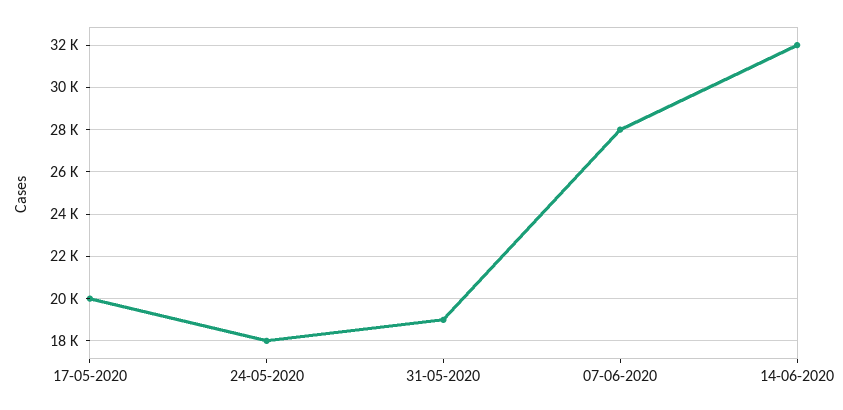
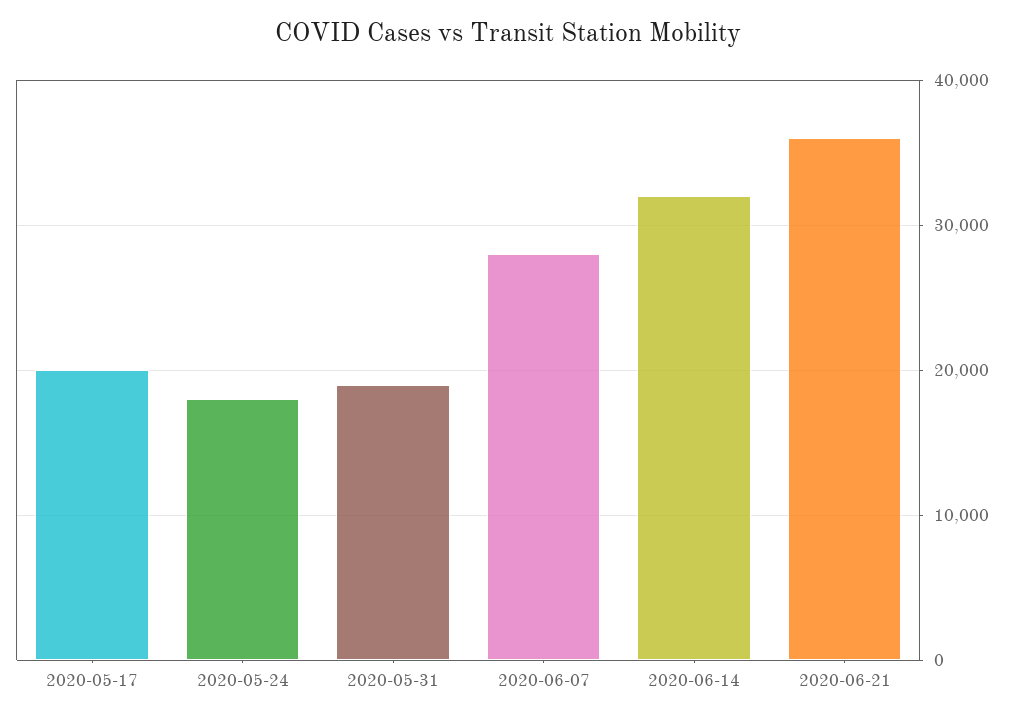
2020-06-21: none -> 36000

